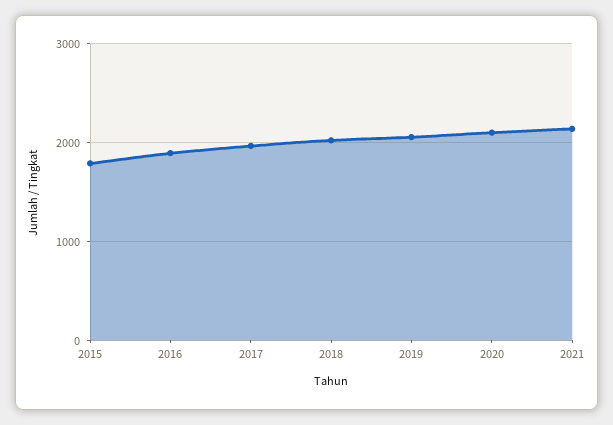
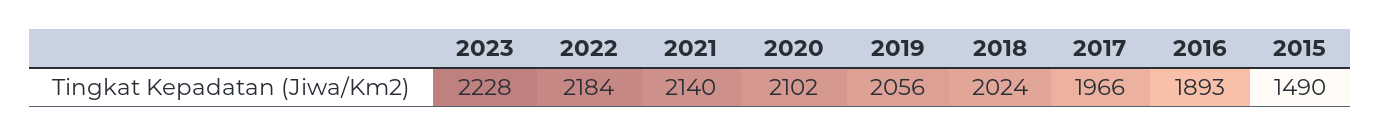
2015: 1800 -> 1490
2023: none -> 2228
2022: none -> 2184

